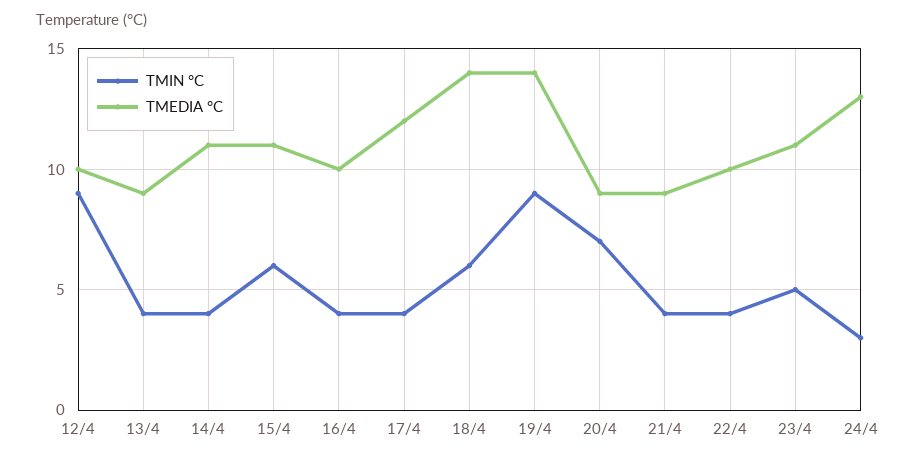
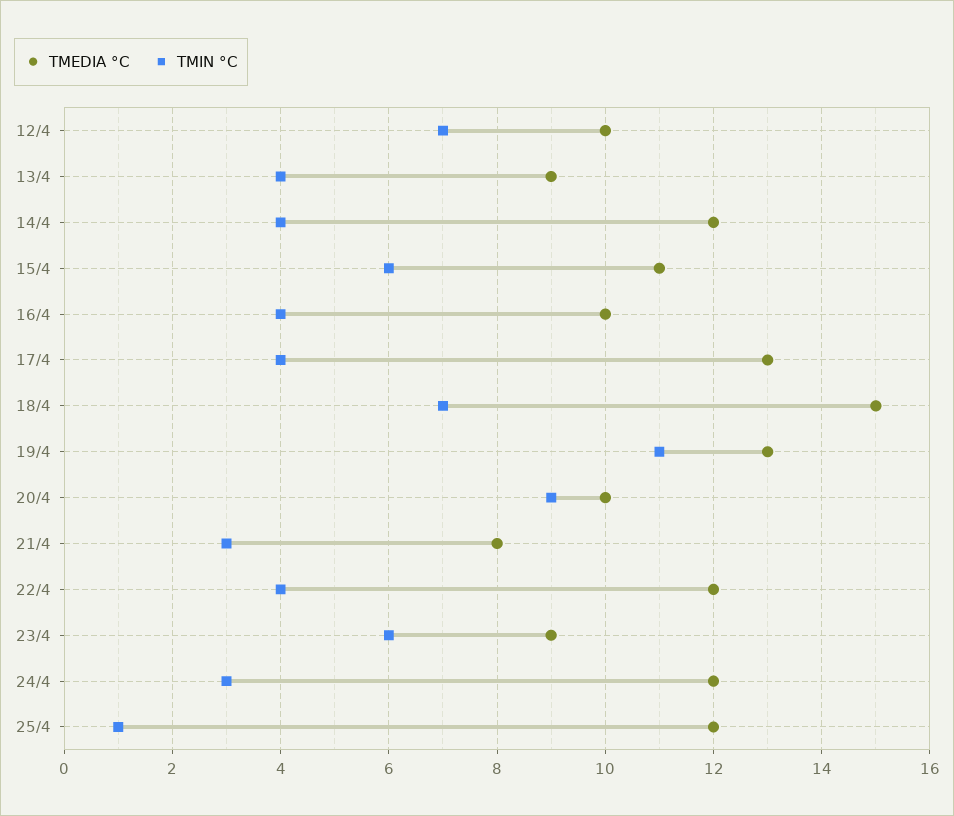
TMIN °C, 12/4: 9 -> 7
TMEDIA °C, 14/4: 11 -> 12
TMEDIA °C, 17/4: 12 -> 13
TMIN °C, 18/4: 6 -> 7
TMEDIA °C, 18/4: 14 -> 15
TMIN °C, 19/4: 9 -> 11
TMEDIA °C, 19/4: 14 -> 13
TMIN °C, 20/4: 7 -> 9
TMEDIA °C, 20/4: 9 -> 10
TMIN °C, 21/4: 4 -> 3
TMEDIA °C, 21/4: 9 -> 8
TMEDIA °C, 22/4: 10 -> 12
TMIN °C, 23/4: 5 -> 6
TMEDIA °C, 23/4: 11 -> 9
TMEDIA °C, 24/4: 13 -> 12
TMEDIA °C, 25/4: none -> 12
TMIN °C, 25/4: none -> 1

